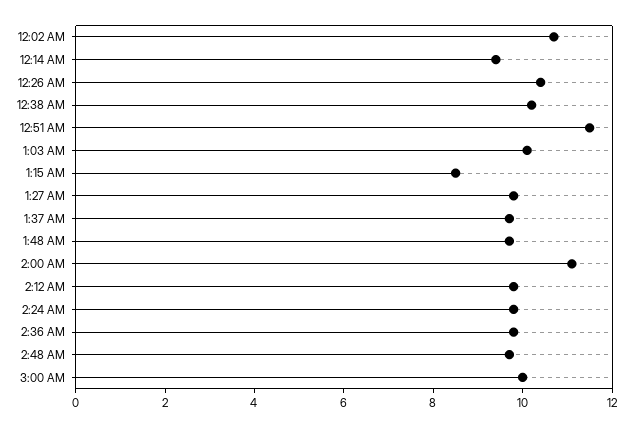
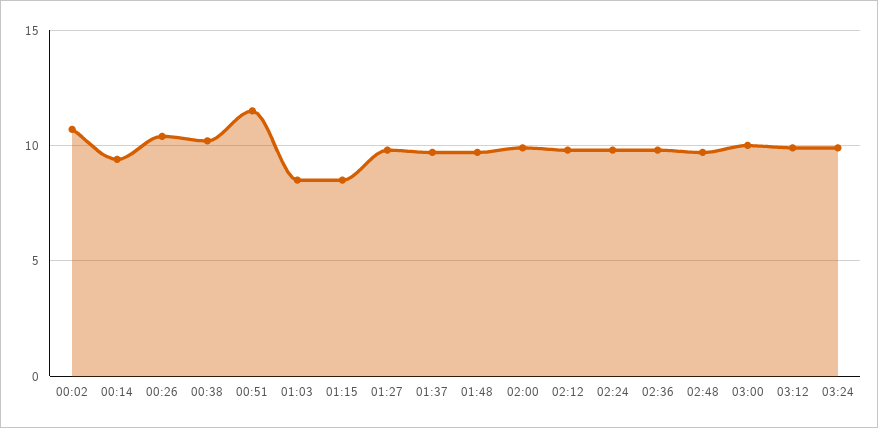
1:03 AM: 10 -> 8.5
2:00 AM: 11 -> 10
03:12: none -> 10
03:24: none -> 10

